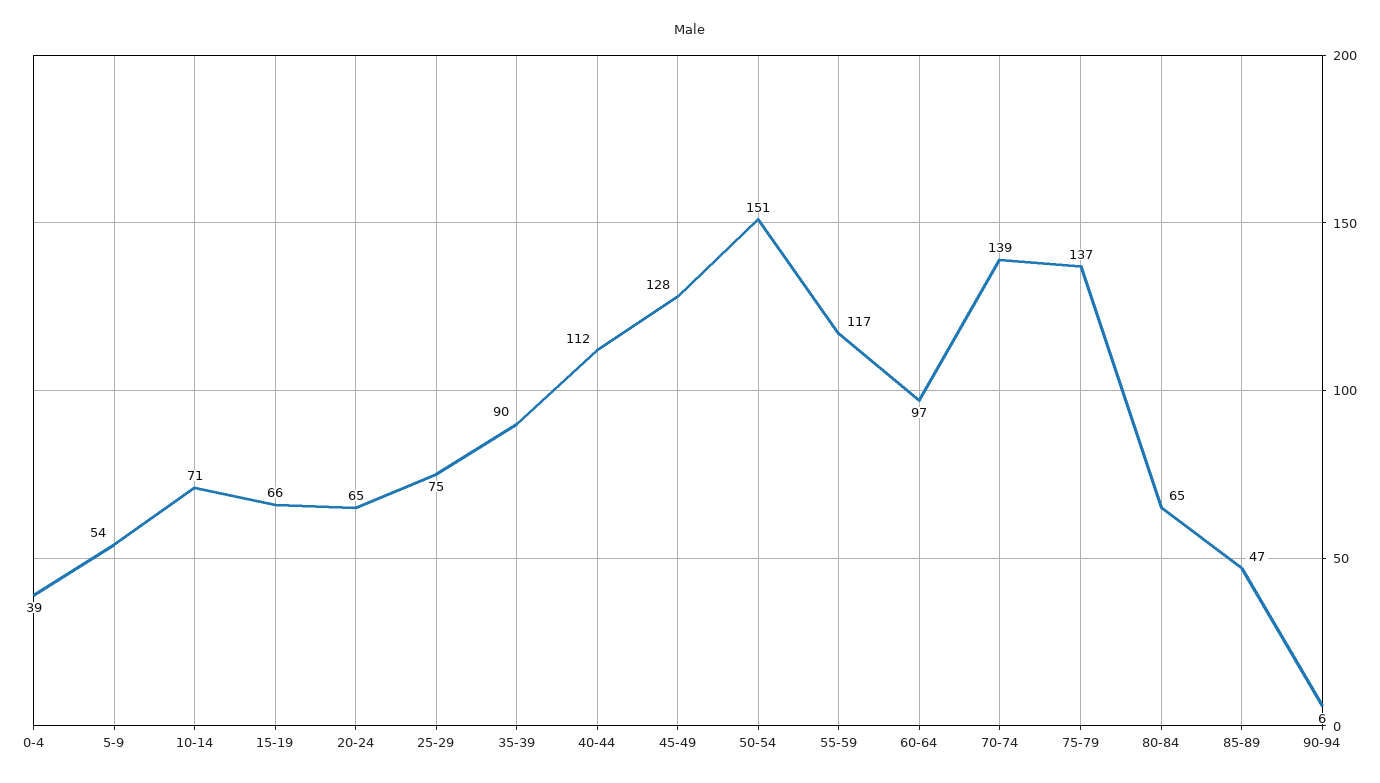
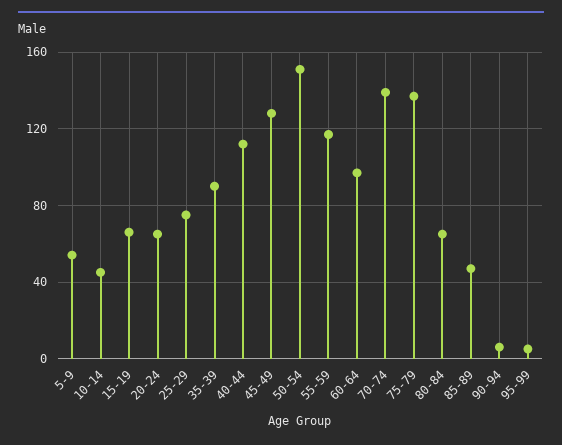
0-4: 39 -> none
10-14: 71 -> 45
95-99: none -> 5

